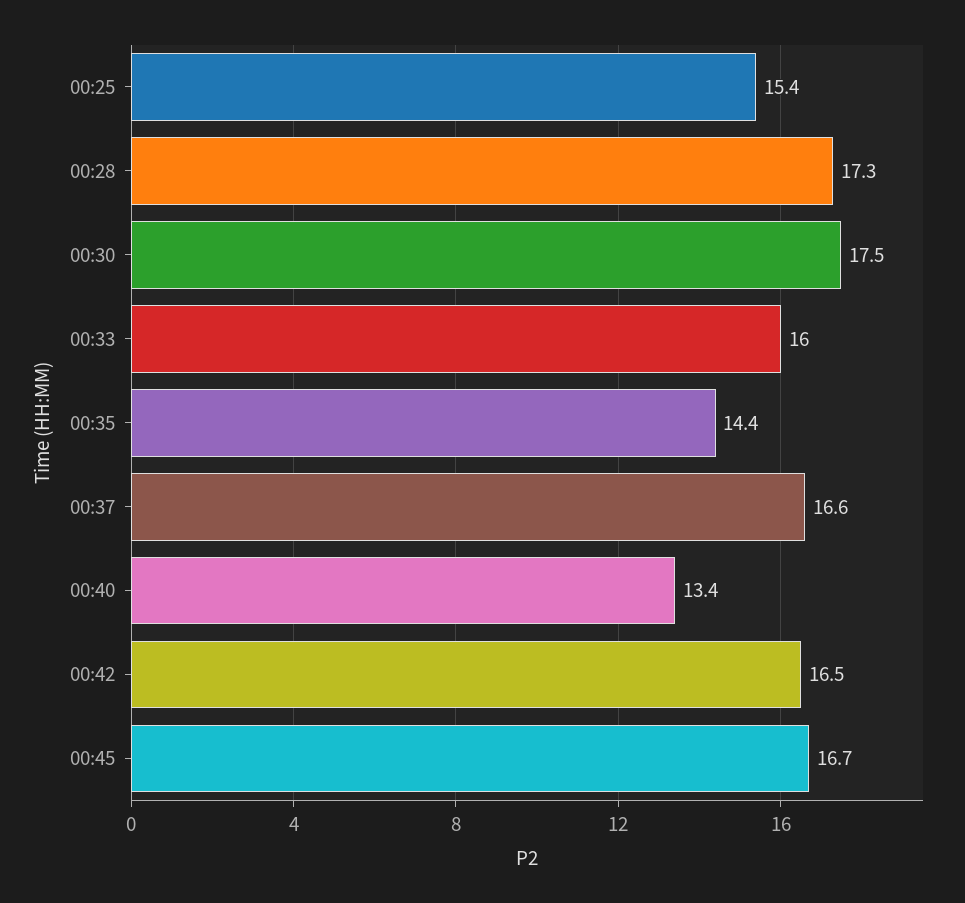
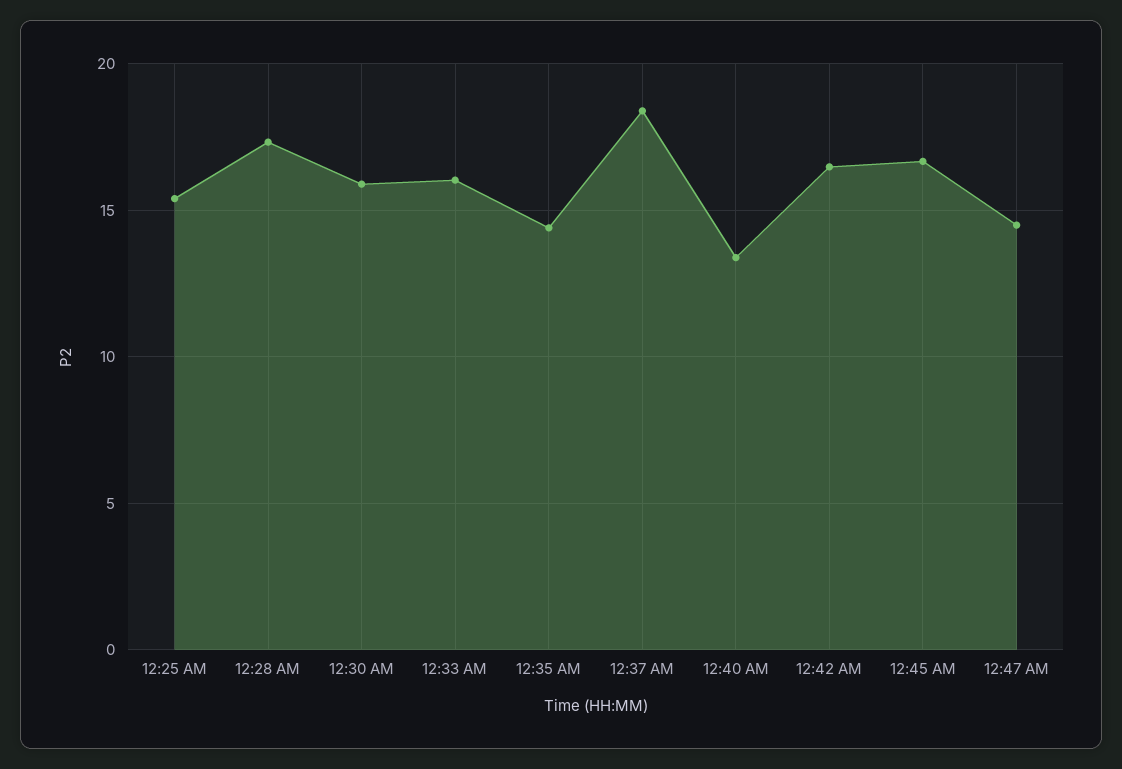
00:30: 17.5 -> 16
00:37: 16.6 -> 18.5
12:47 AM: none -> 14.5

